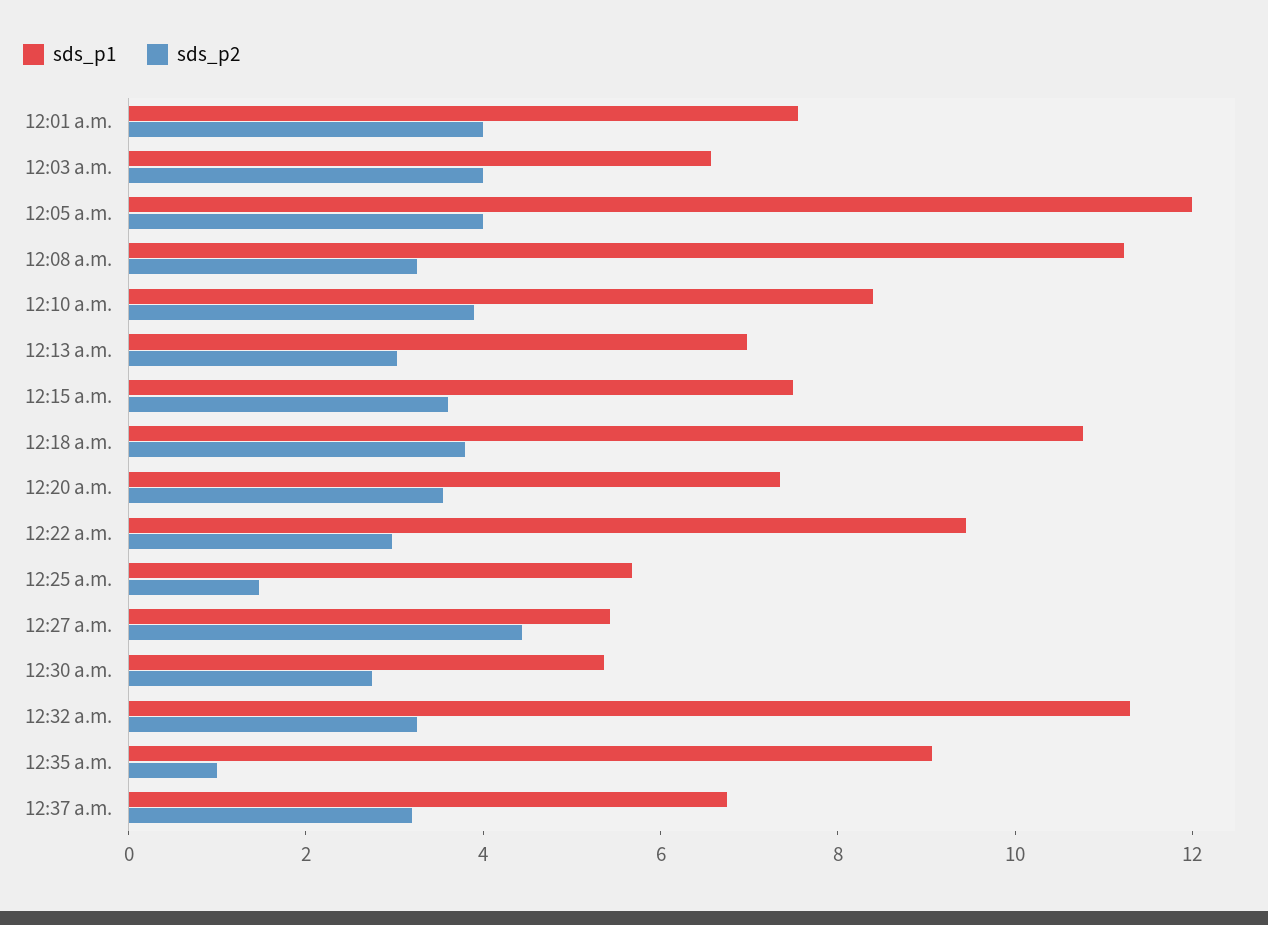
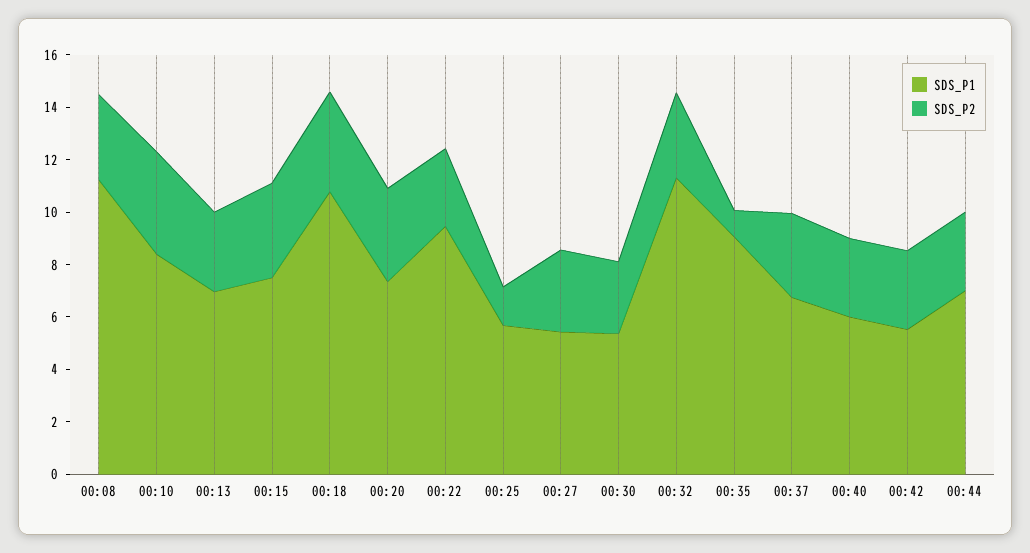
sds_p1, 12:01 a.m.: 7.5 -> none
sds_p2, 12:01 a.m.: 4 -> none
sds_p1, 12:03 a.m.: 6.5 -> none
sds_p2, 12:03 a.m.: 4 -> none
sds_p1, 12:05 a.m.: 12 -> none
sds_p2, 12:05 a.m.: 4 -> none
sds_p2, 12:27 a.m.: 4.5 -> 3
sds_p1, 00:40: none -> 6
sds_p2, 00:40: none -> 3
sds_p1, 00:42: none -> 5.5
sds_p2, 00:42: none -> 3
sds_p1, 00:44: none -> 7
sds_p2, 00:44: none -> 3

